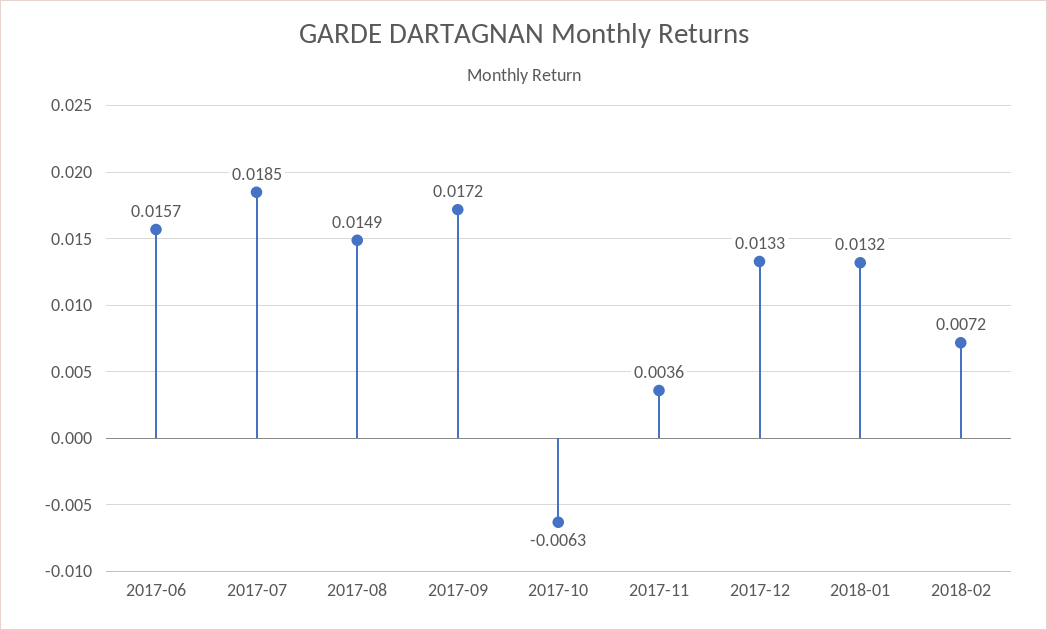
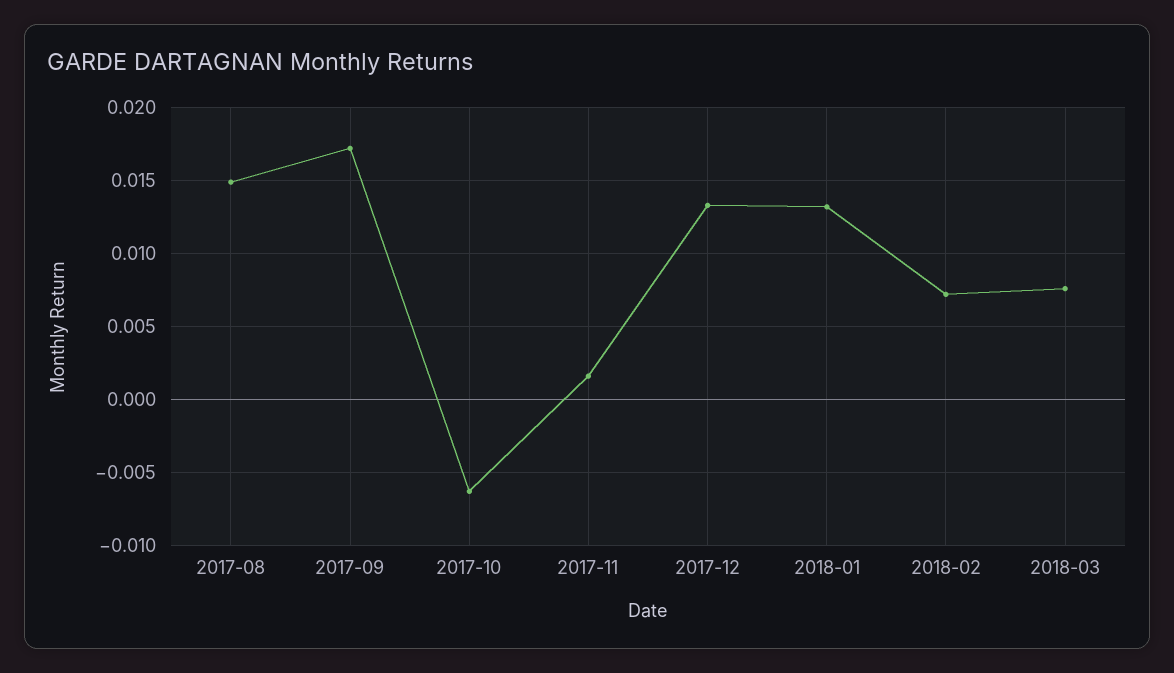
2017-06: 0.0157 -> none
2017-07: 0.0185 -> none
2017-11: 0.0036 -> 0.0015
2018-03: none -> 0.0075

